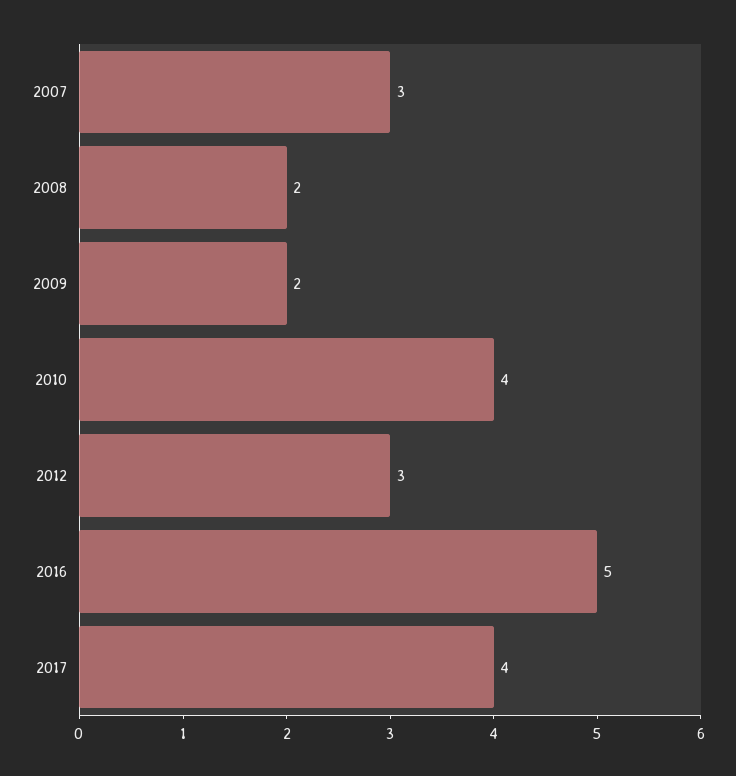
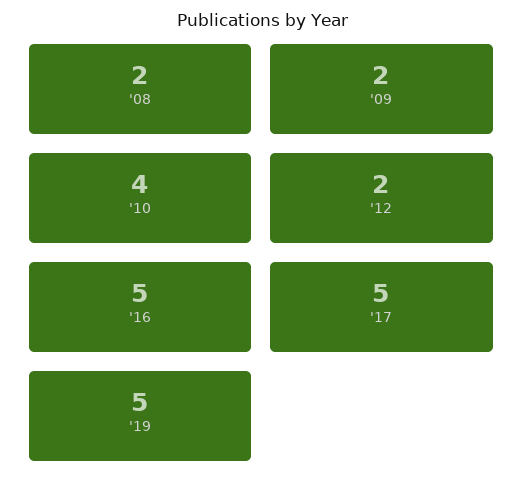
2007: 3 -> none
2012: 3 -> 2
2017: 4 -> 5
'19: none -> 5

